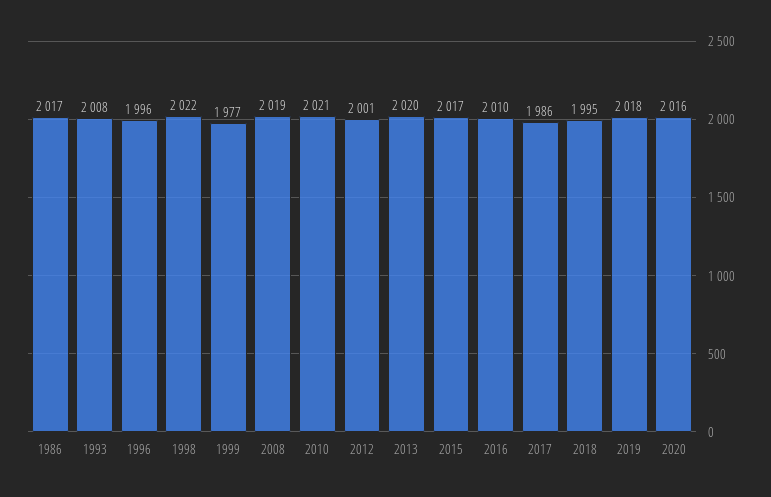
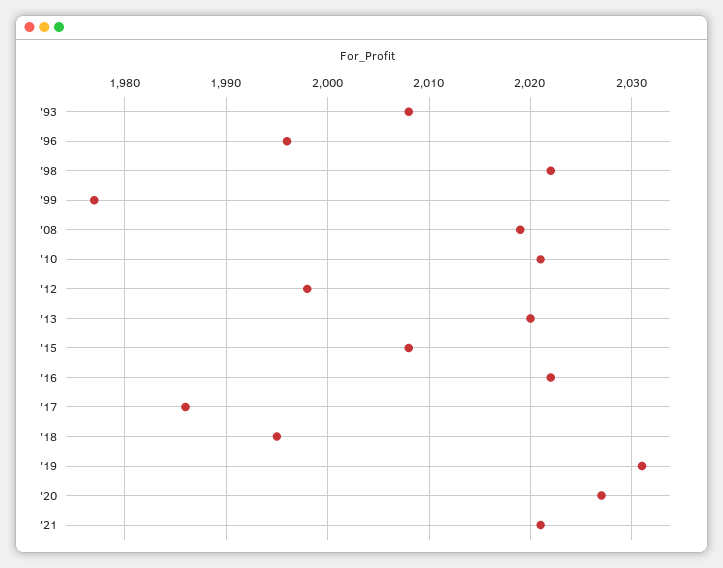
1986: 2017 -> none
2012: 2001 -> 1998
2015: 2017 -> 2008
2016: 2010 -> 2022
2019: 2018 -> 2031
2020: 2016 -> 2027
'21: none -> 2021

